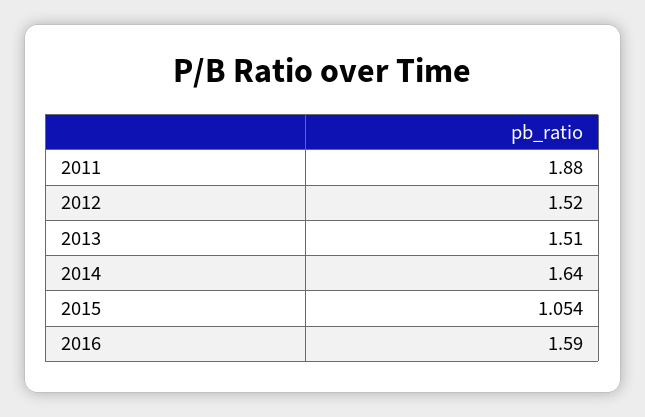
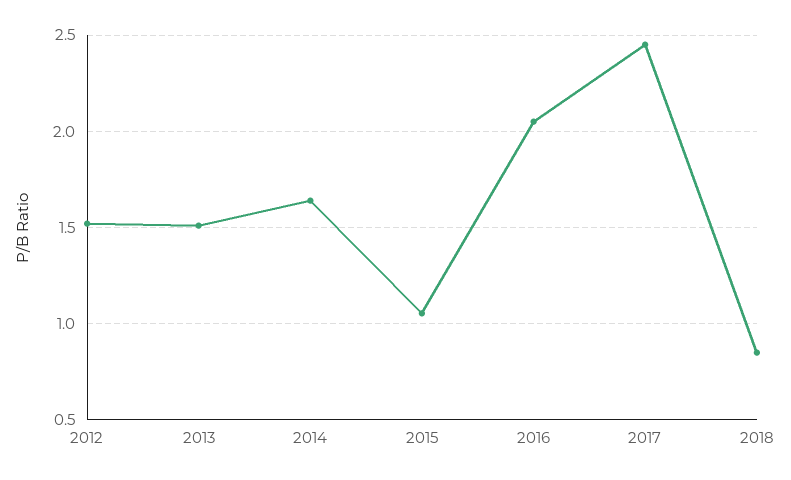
2011: 1.88 -> none
2016: 1.59 -> 2.05
2017: none -> 2.45
2018: none -> 0.85

